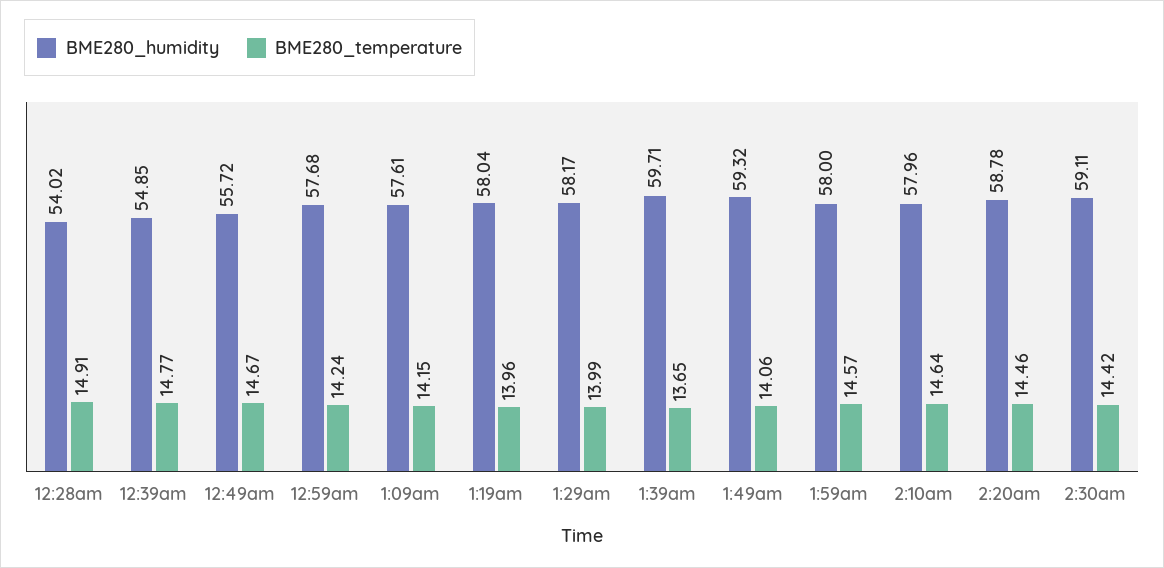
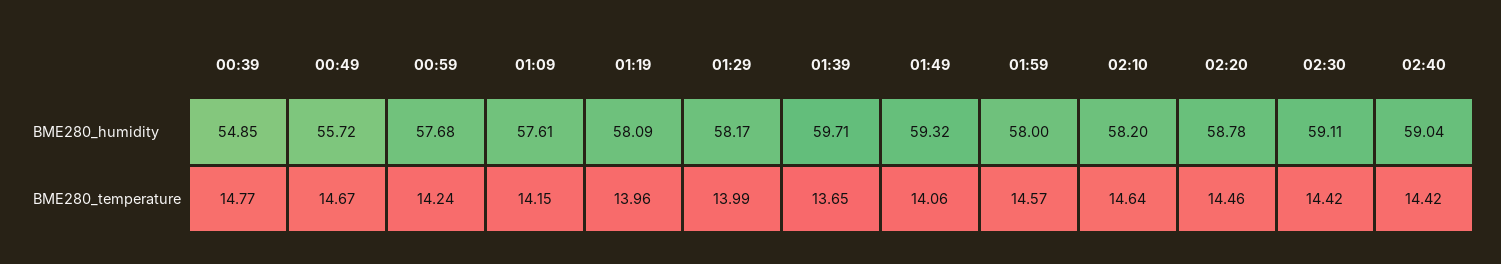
BME280_humidity, 12:28am: 54.02 -> none
BME280_temperature, 12:28am: 14.91 -> none
BME280_humidity, 1:19am: 58.04 -> 58.09
BME280_humidity, 2:10am: 57.96 -> 58.2
BME280_humidity, 02:40: none -> 59.04
BME280_temperature, 02:40: none -> 14.42

